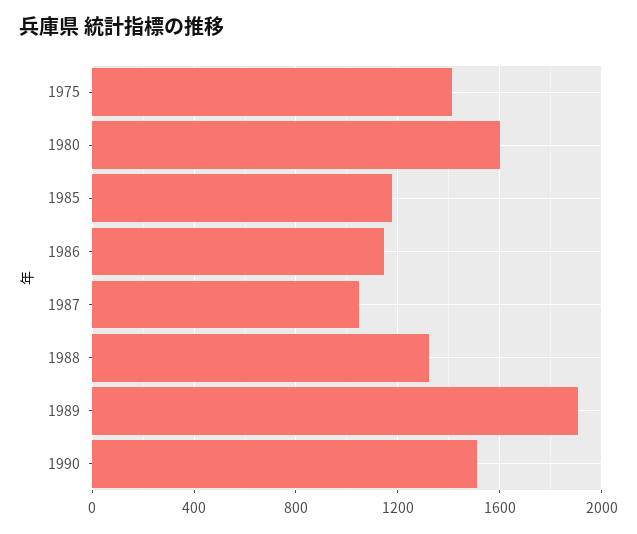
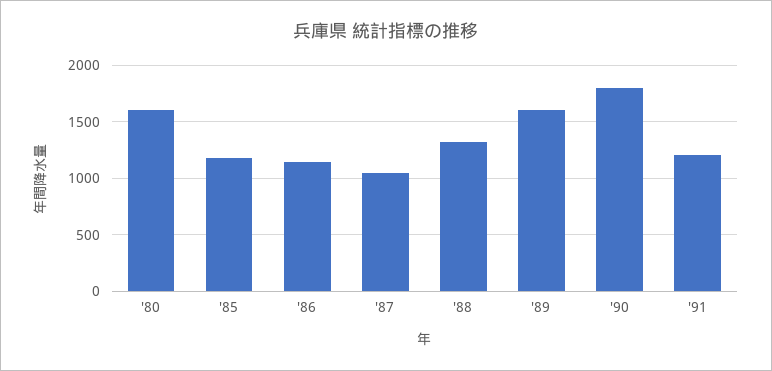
1975: 1400 -> none
1989: 1900 -> 1600
1990: 1500 -> 1800
'91: none -> 1200

